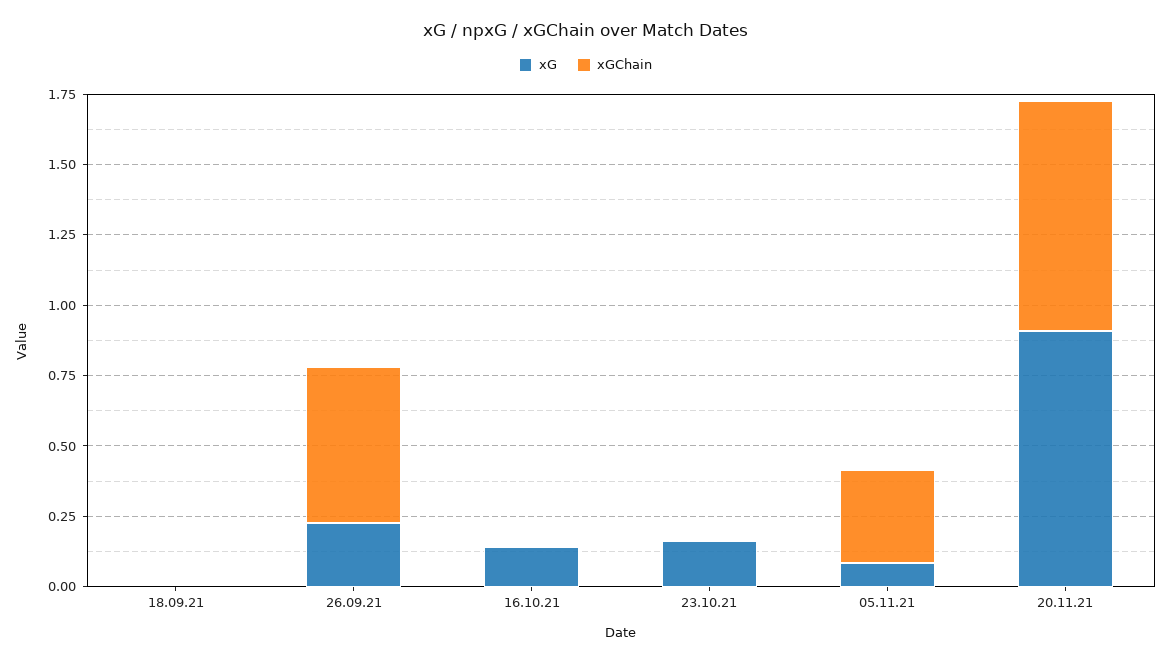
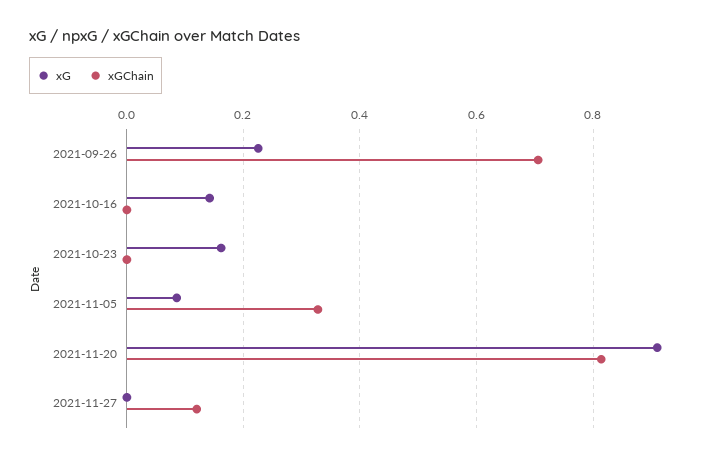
xG, 18.09.21: 0 -> none
xGChain, 18.09.21: 0 -> none
xGChain, 26.09.21: 0.55 -> 0.7
xG, 2021-11-27: none -> 0
xGChain, 2021-11-27: none -> 0.12

